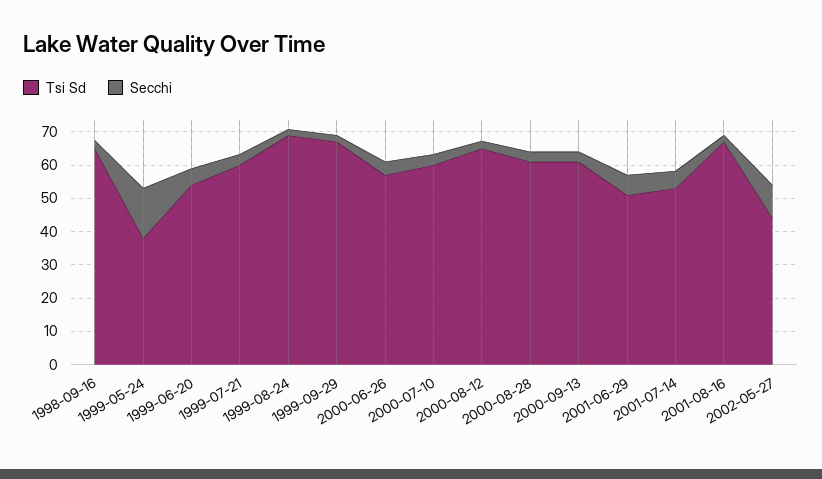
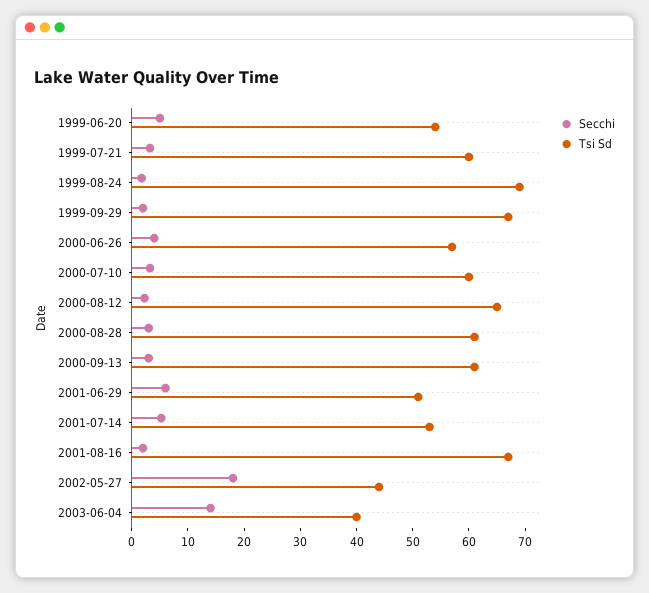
Tsi Sd, 1998-09-16: 65 -> none
Secchi, 1998-09-16: 2.5 -> none
Tsi Sd, 1999-05-24: 37.5 -> none
Secchi, 1999-05-24: 15 -> none
Secchi, 2002-05-27: 10 -> 18
Secchi, 2003-06-04: none -> 14
Tsi Sd, 2003-06-04: none -> 40

